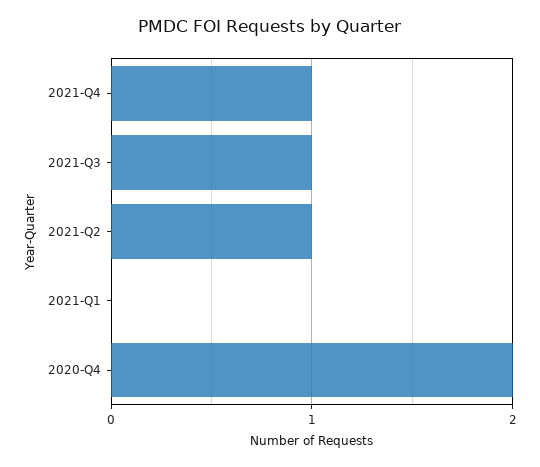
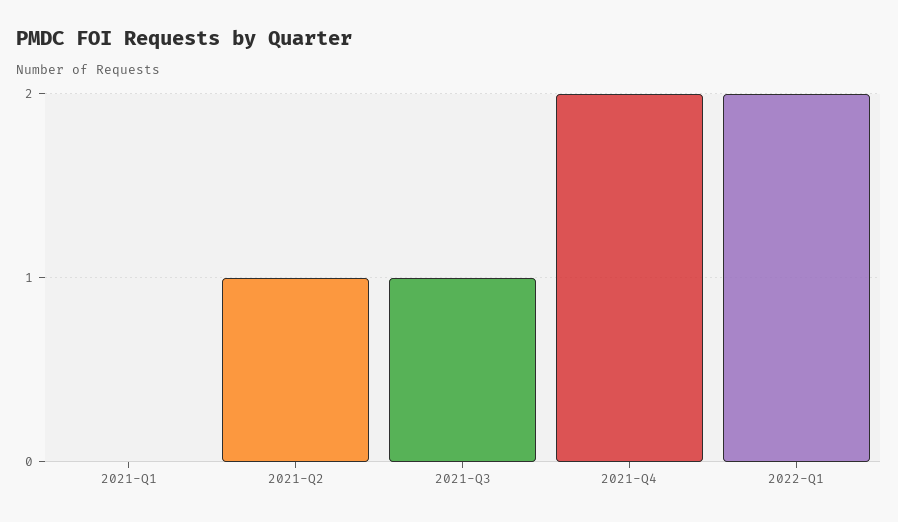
2021-Q4: 1 -> 2
2020-Q4: 2 -> none
2022-Q1: none -> 2

